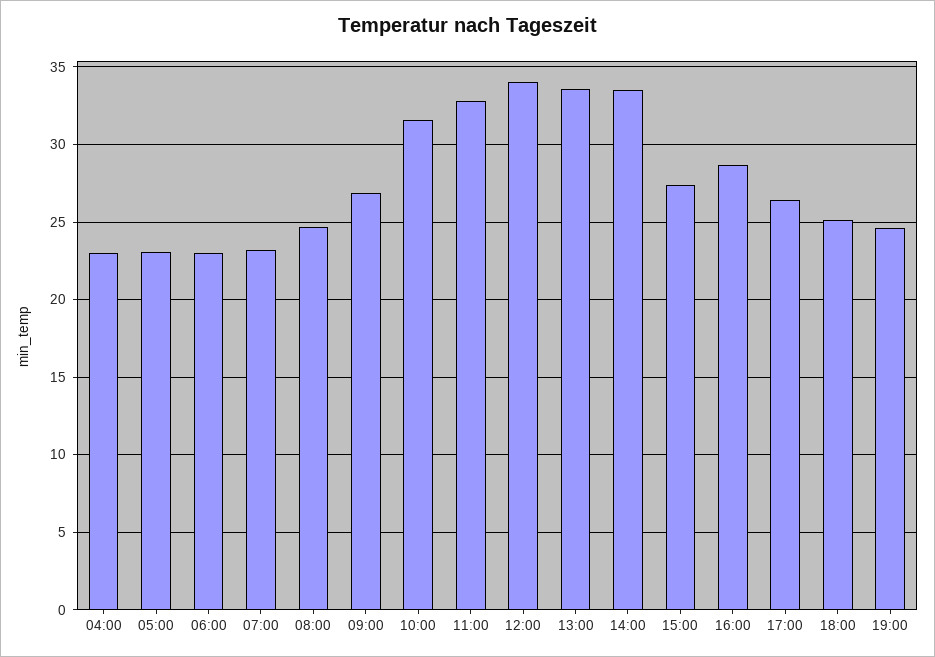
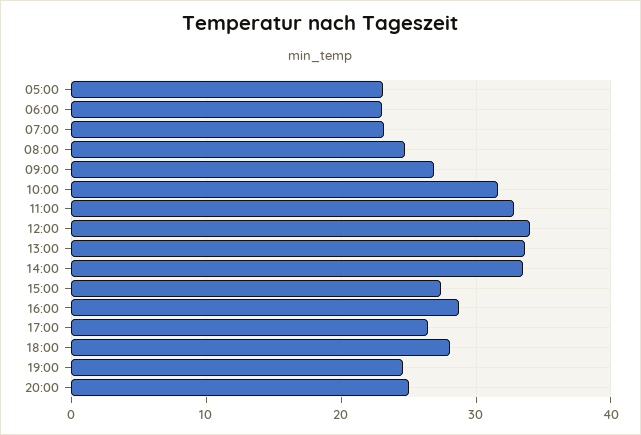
04:00: 23 -> none
18:00: 25 -> 28
20:00: none -> 25

